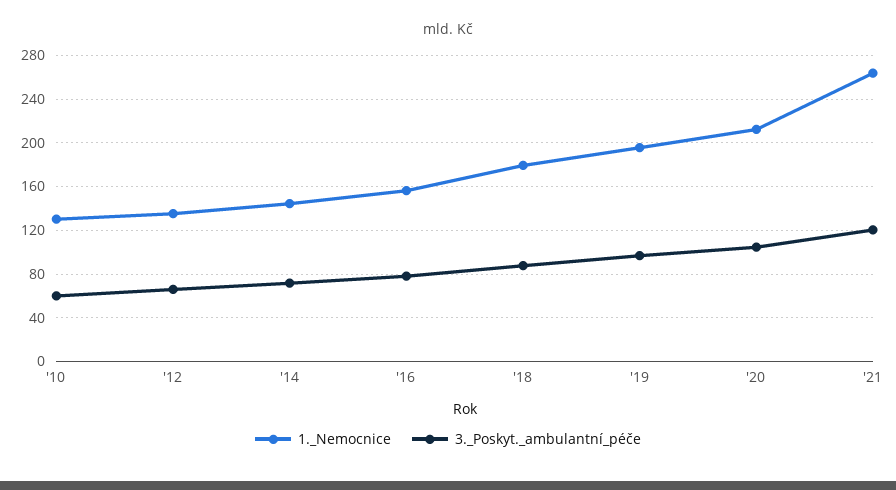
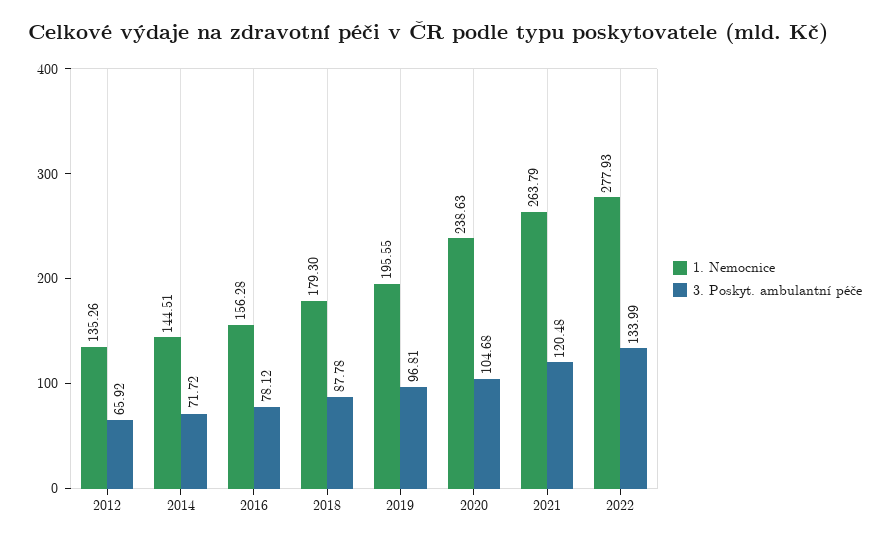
1._Nemocnice, '10: 130 -> none
3._Poskyt._ambulantní_péče, '10: 60 -> none
1._Nemocnice, '20: 210 -> 238.63
1._Nemocnice, 2022: none -> 277.93
3._Poskyt._ambulantní_péče, 2022: none -> 133.99

